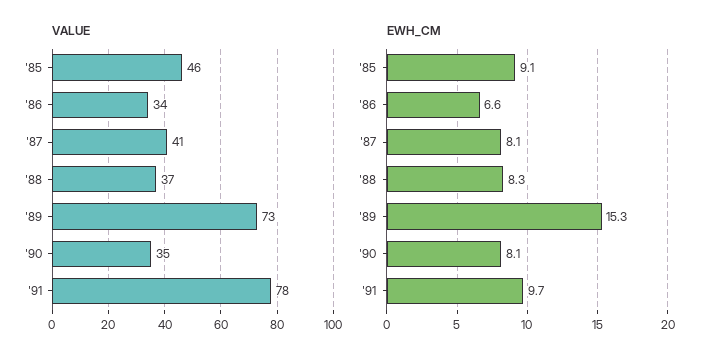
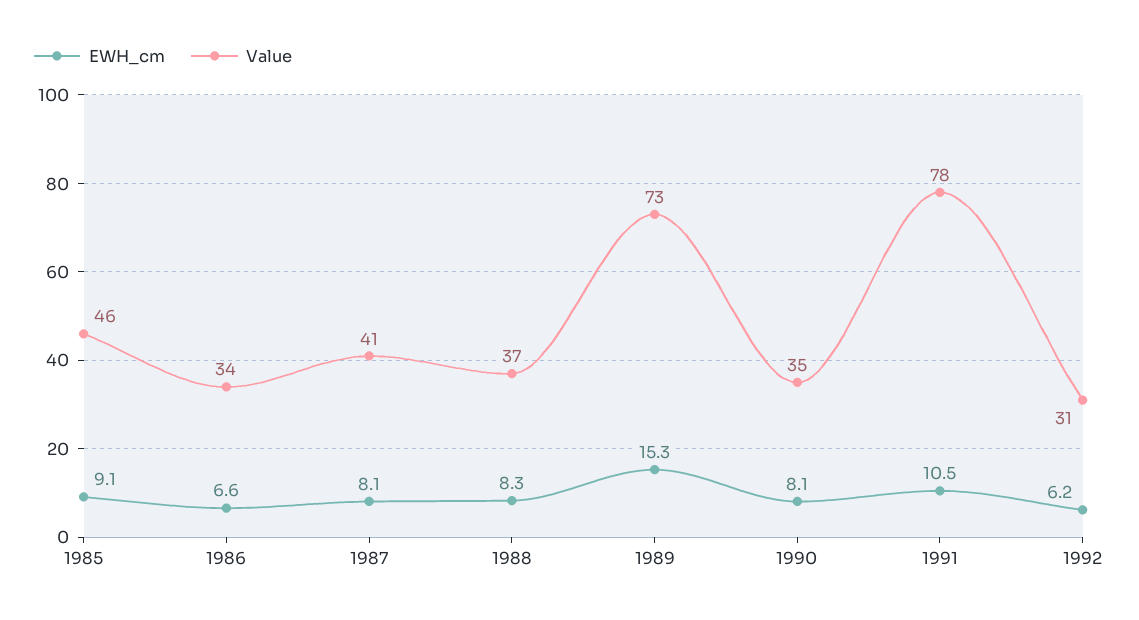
EWH_CM, '91: 9.7 -> 10.5
EWH_CM, 1992: none -> 6.2
VALUE, 1992: none -> 31

